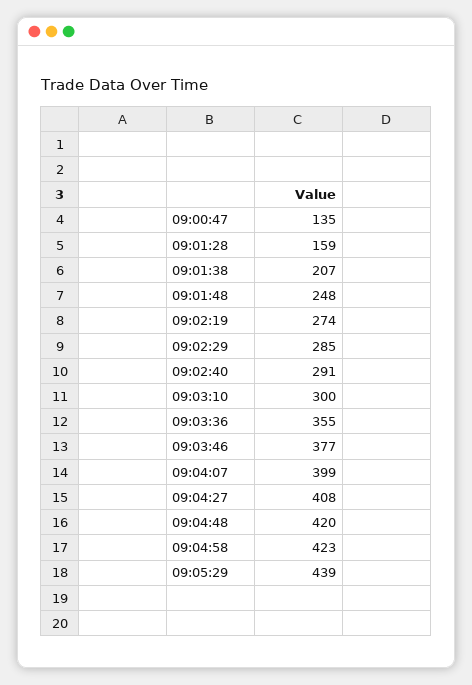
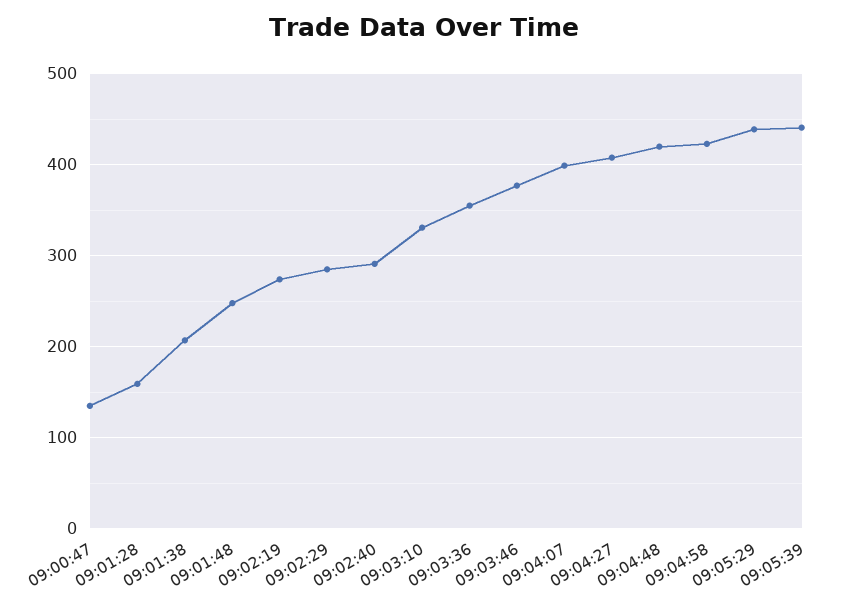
09:03:10: 300 -> 330
09:05:39: none -> 440

